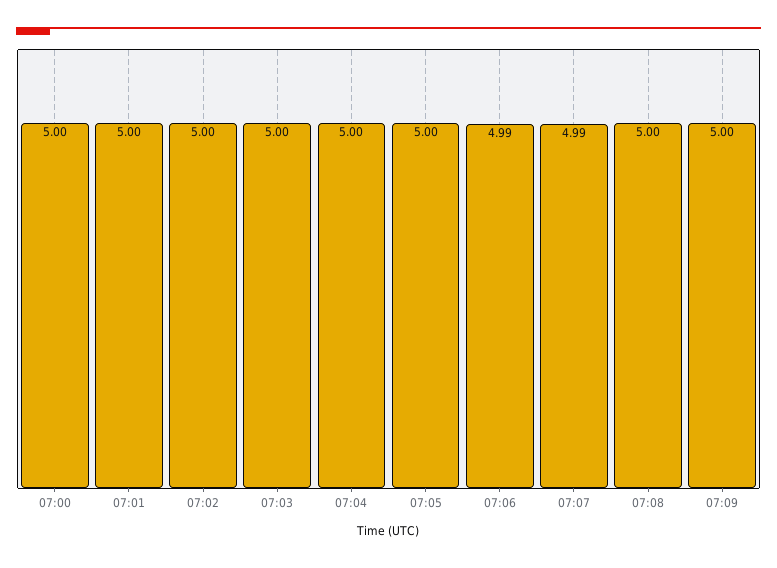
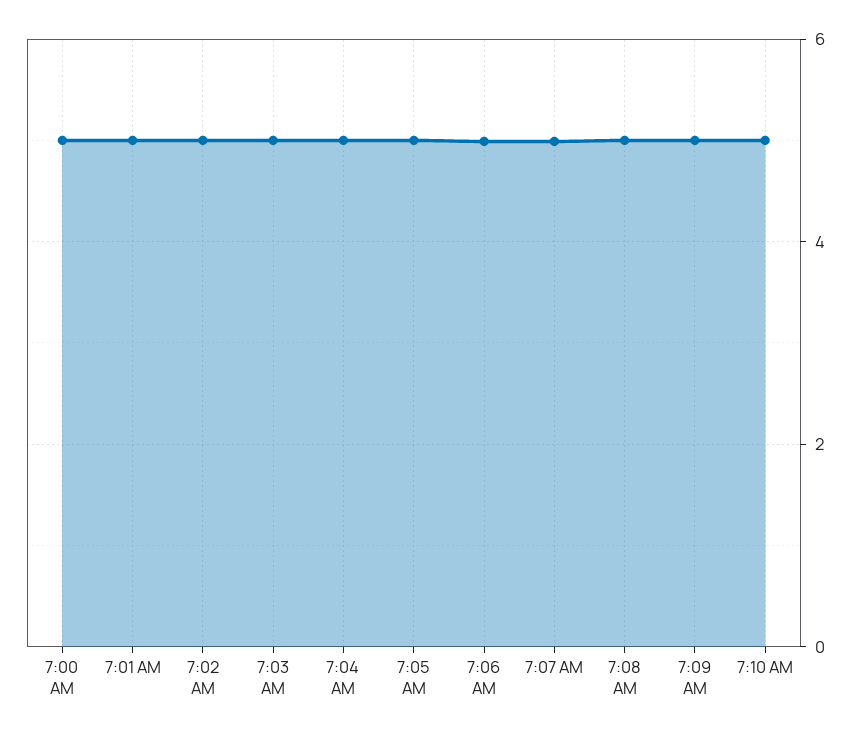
7:10 AM: none -> 5

